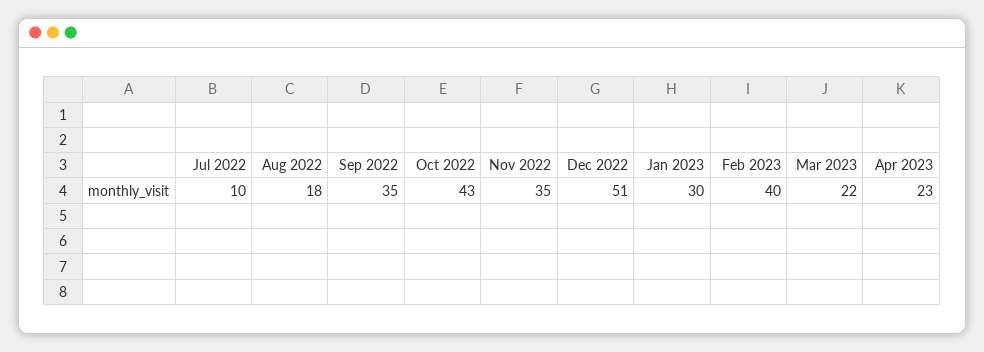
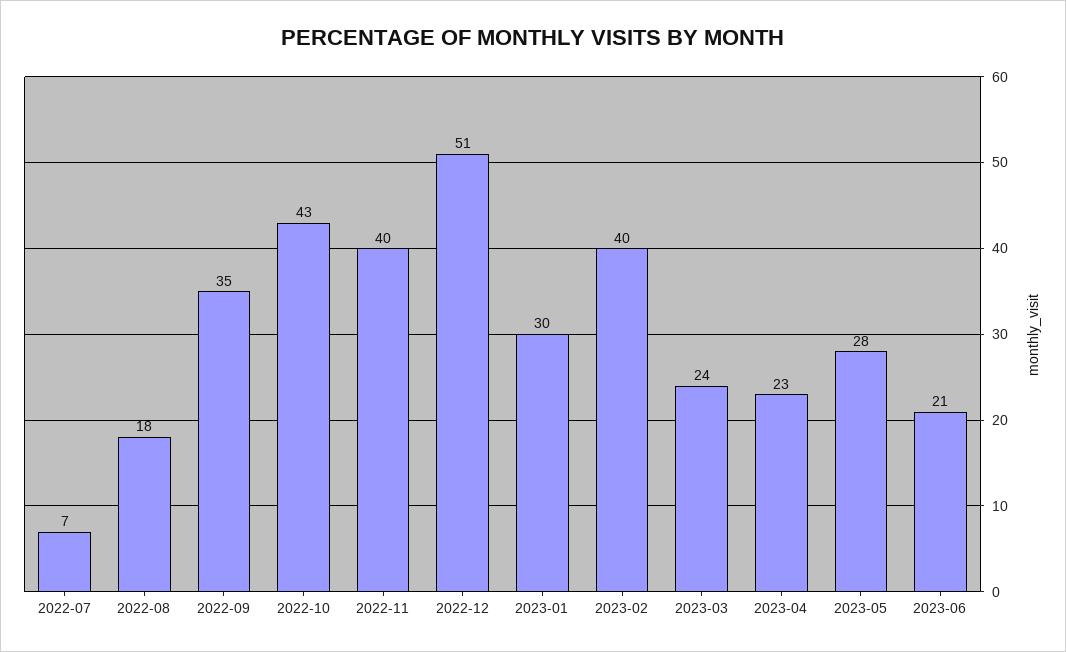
Jul 2022: 10 -> 7
Nov 2022: 35 -> 40
Mar 2023: 22 -> 24
2023-05: none -> 28
2023-06: none -> 21

